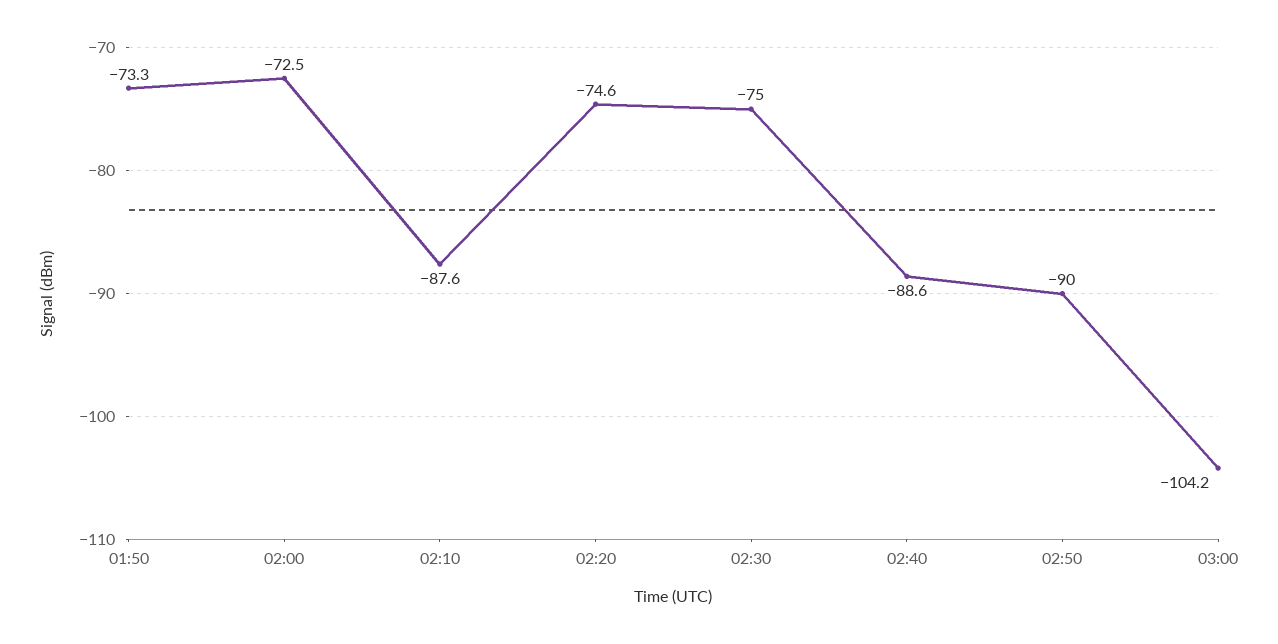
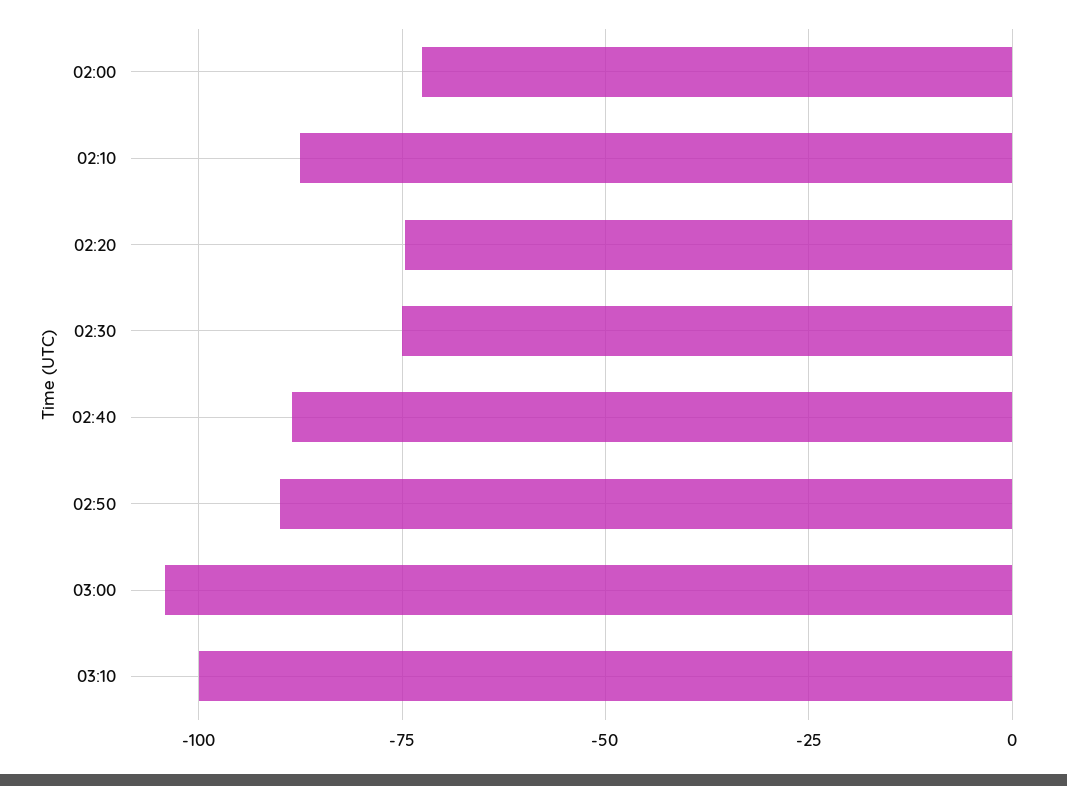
01:50: -73.3 -> none
03:10: none -> -100

